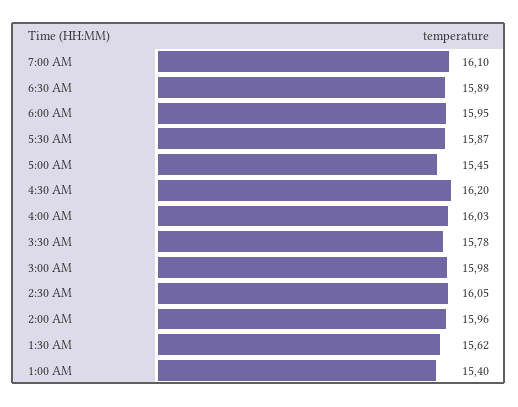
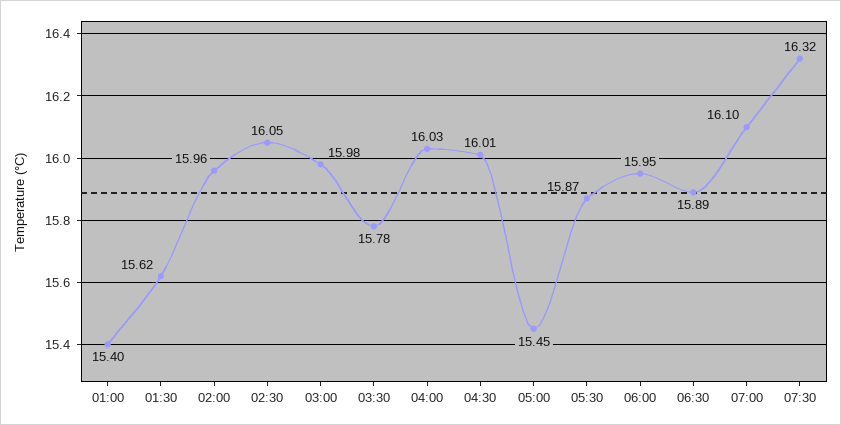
4:30 AM: 16.2 -> 16.01
07:30: none -> 16.32

